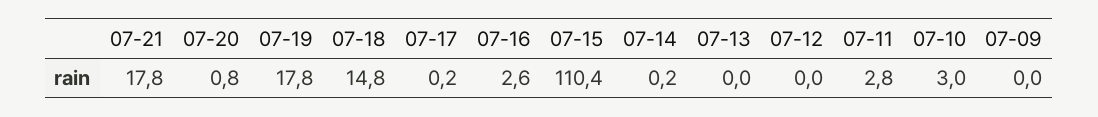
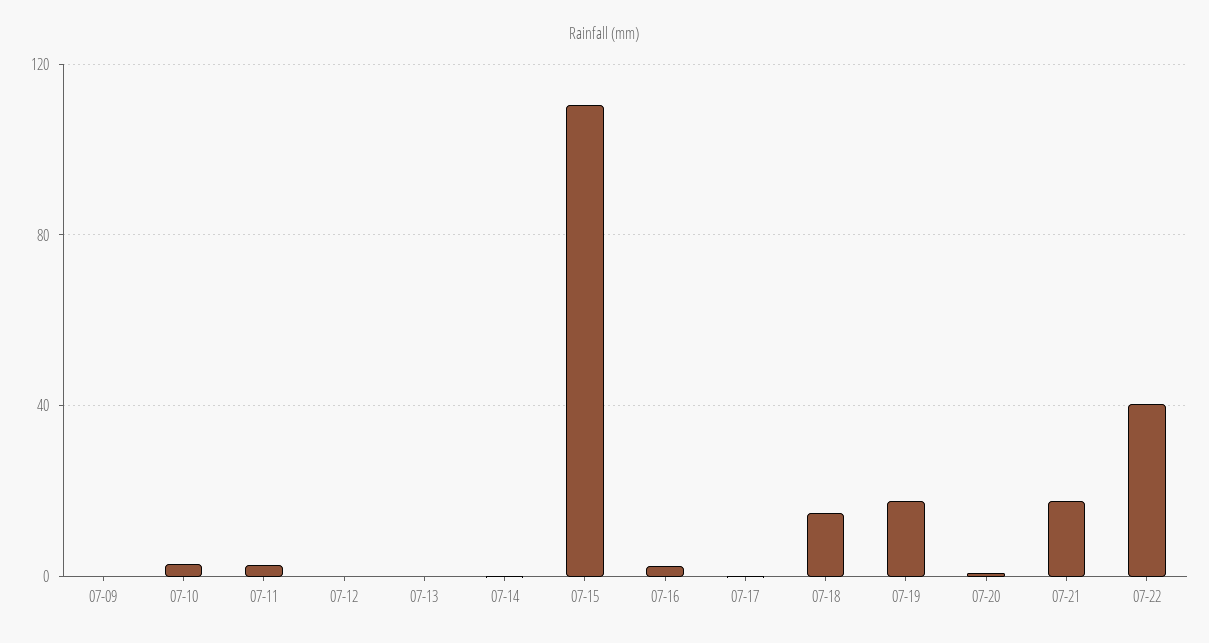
07-22: none -> 40

